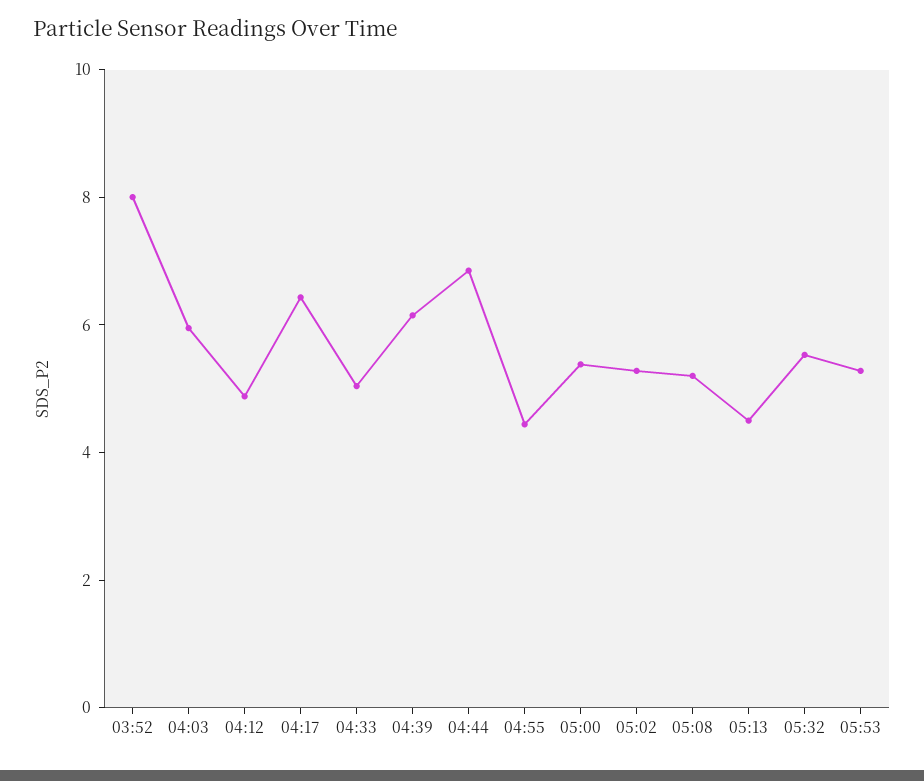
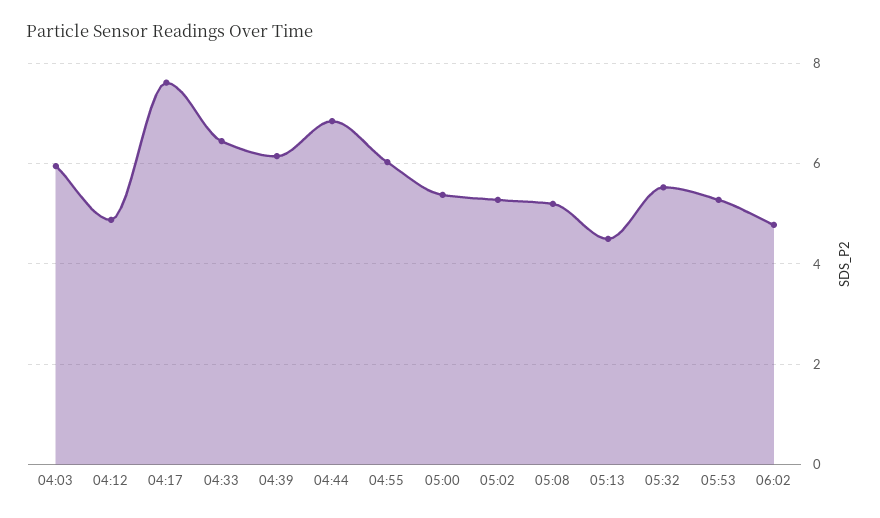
03:52: 8 -> none
04:17: 6.5 -> 7.6
04:33: 5 -> 6.4
04:55: 4.5 -> 6
06:02: none -> 4.8

